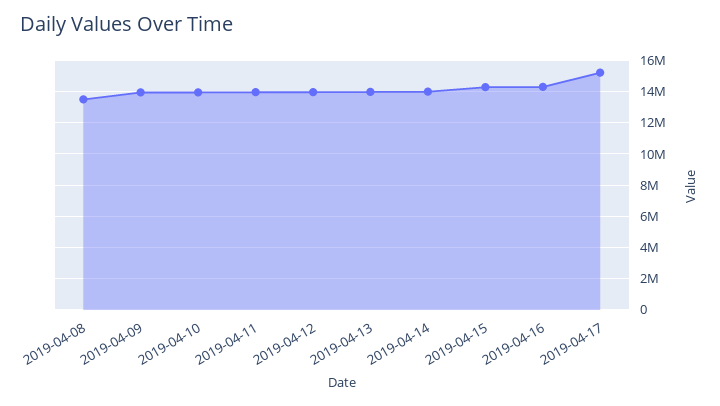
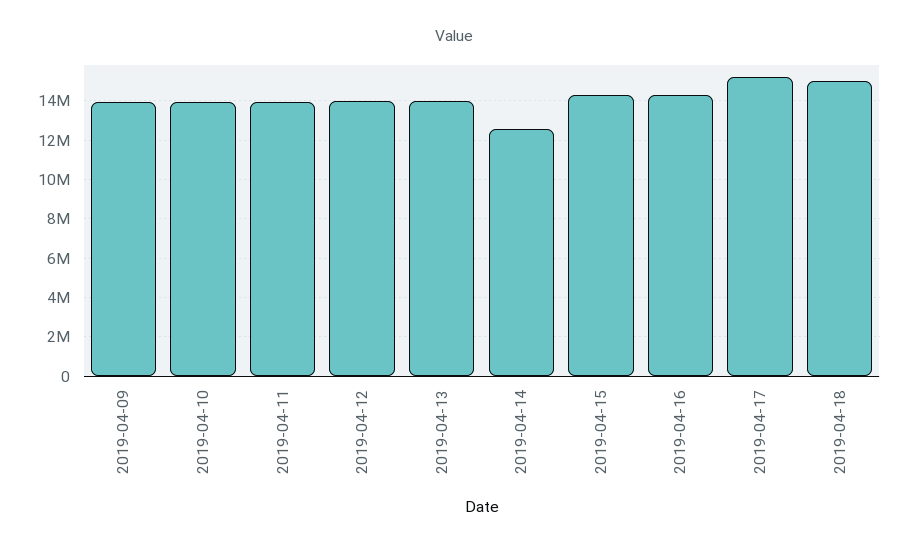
2019-04-08: 13500000 -> none
2019-04-14: 14000000 -> 12500000
2019-04-18: none -> 15000000

